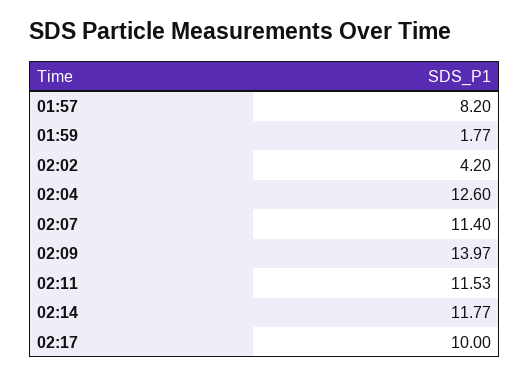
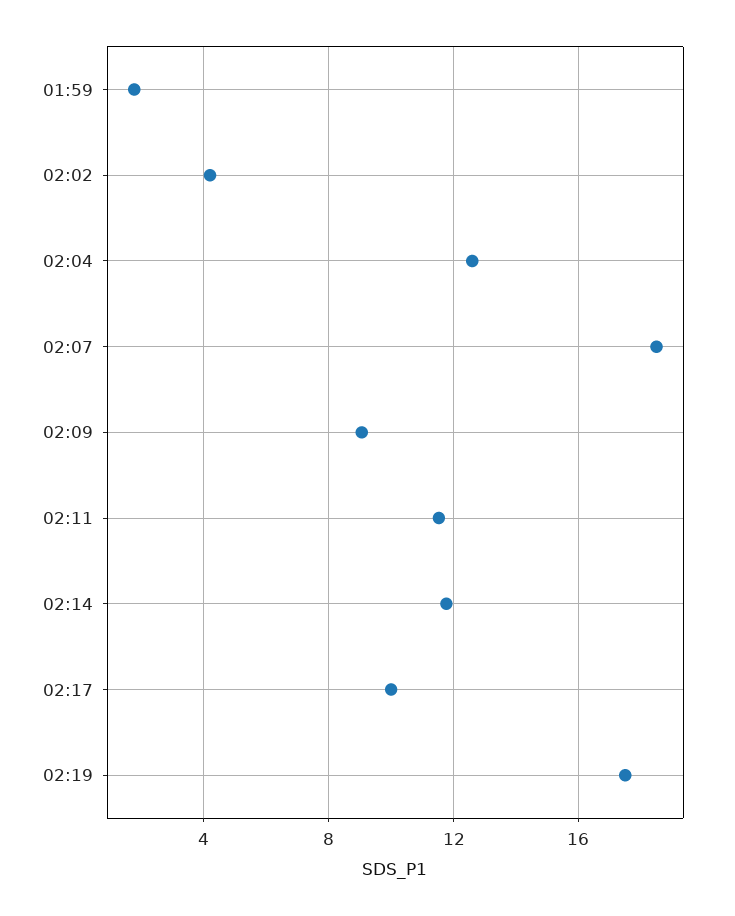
01:57: 8.2 -> none
02:07: 11.4 -> 18.5
02:09: 13.97 -> 9
02:19: none -> 17.5

